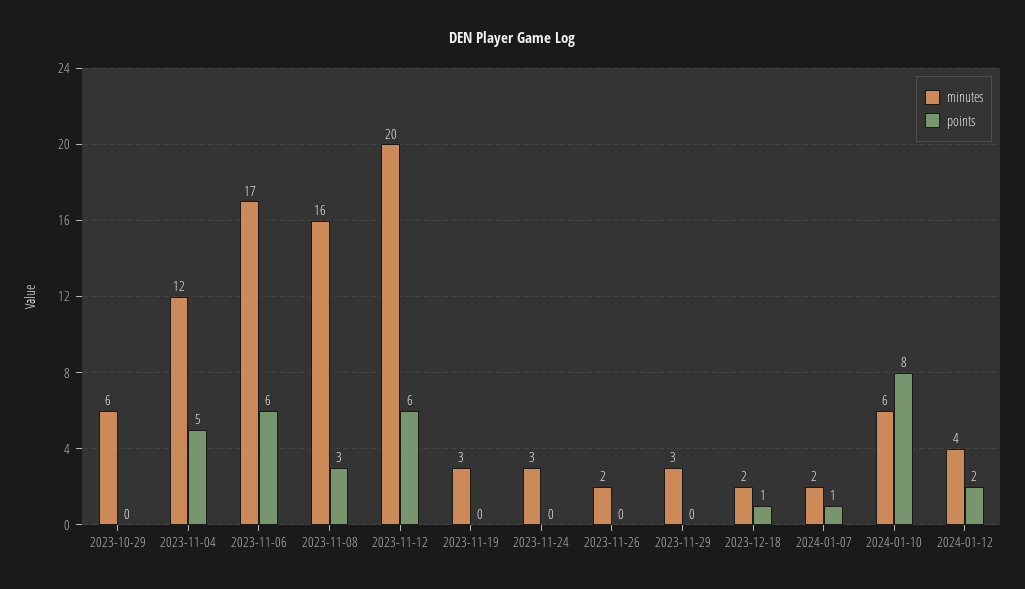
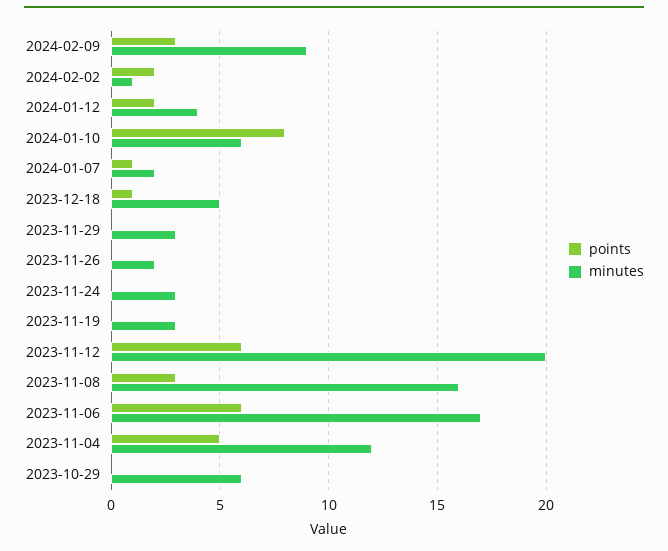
minutes, 2023-12-18: 2 -> 5
points, 2024-02-09: none -> 3
minutes, 2024-02-09: none -> 9
points, 2024-02-02: none -> 2
minutes, 2024-02-02: none -> 1

